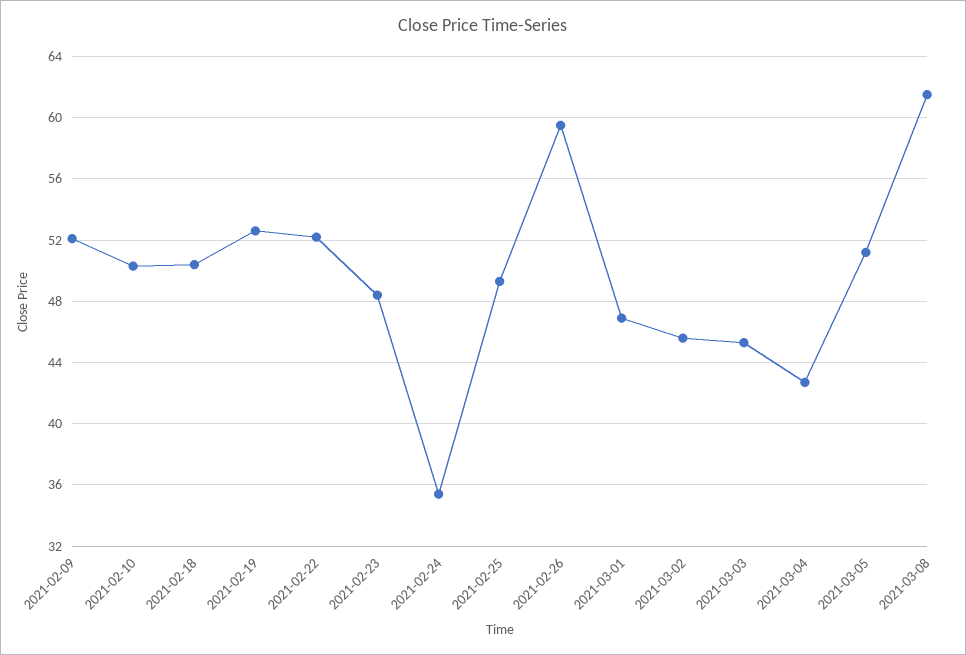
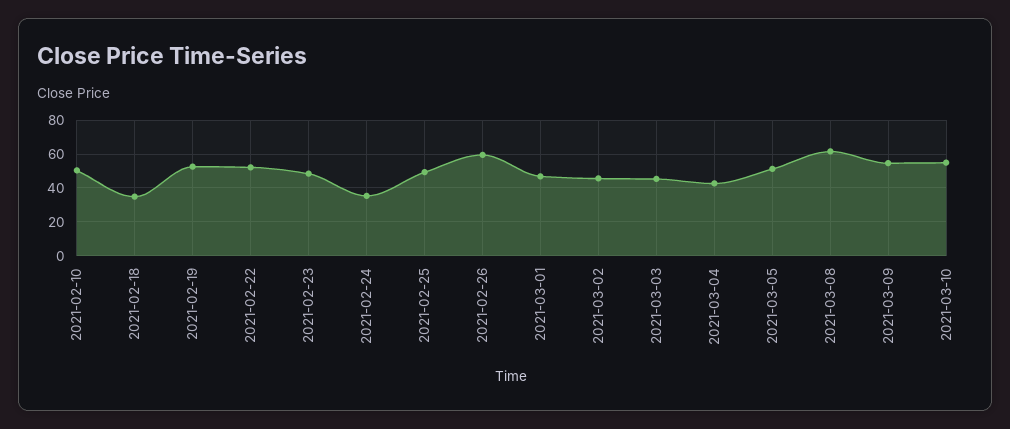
2021-02-09: 52 -> none
2021-02-18: 50.5 -> 35
2021-03-09: none -> 55
2021-03-10: none -> 55

